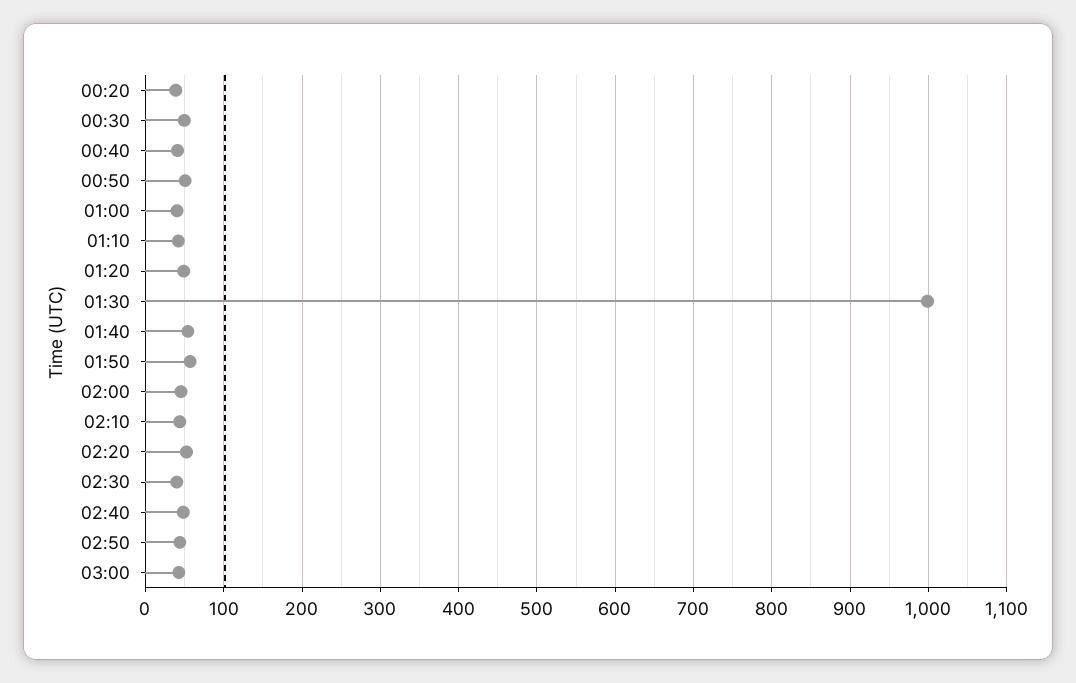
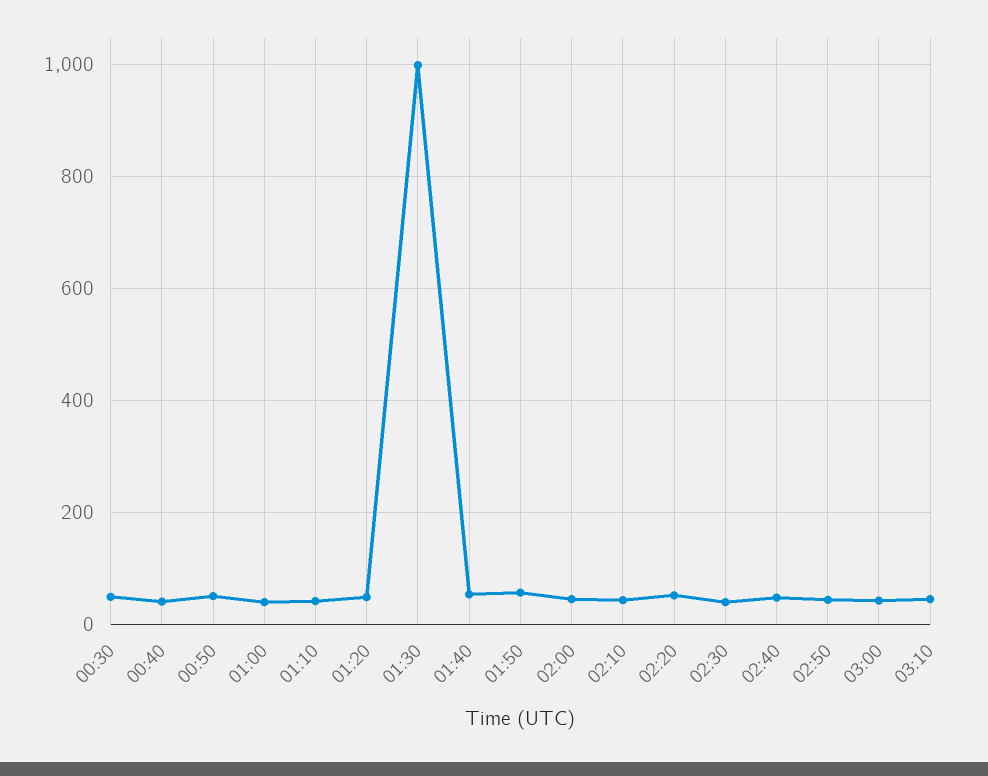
00:20: 40 -> none
03:10: none -> 40

